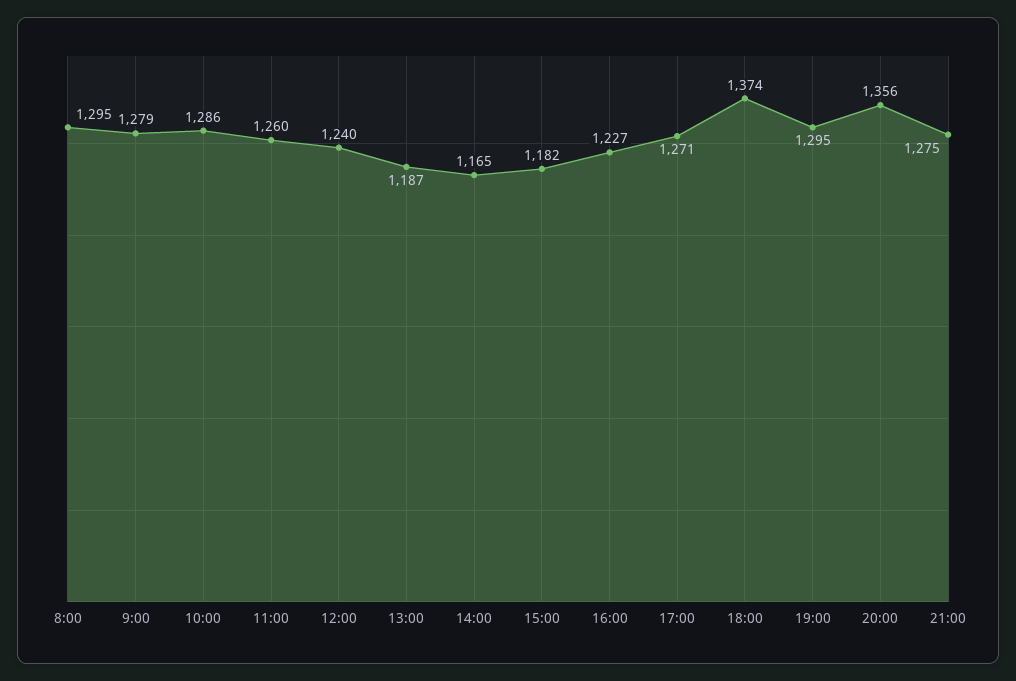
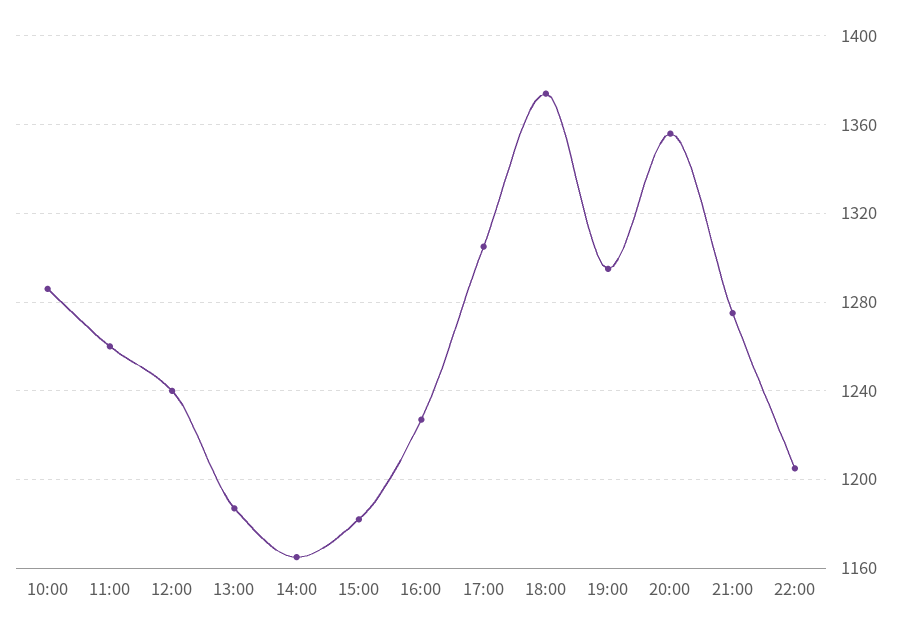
8:00: 1295 -> none
9:00: 1279 -> none
17:00: 1271 -> 1305
22:00: none -> 1205

